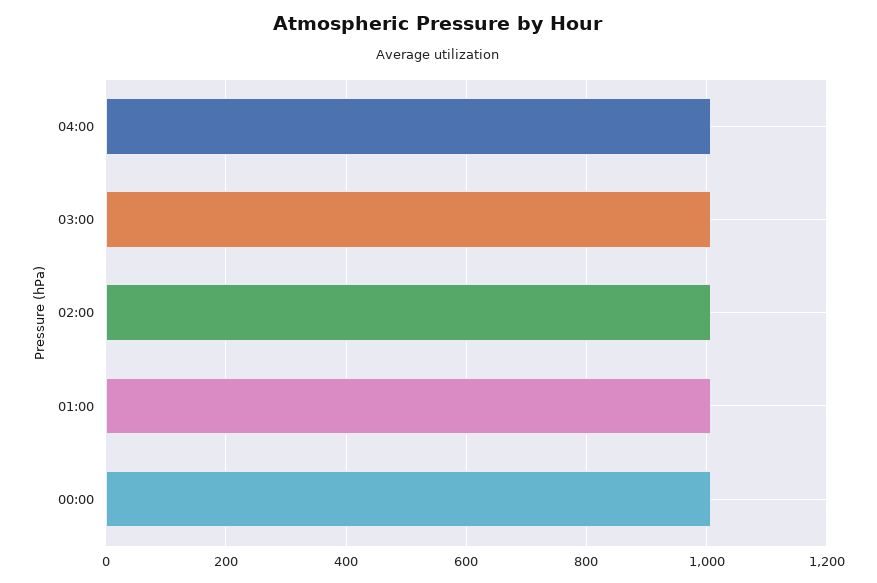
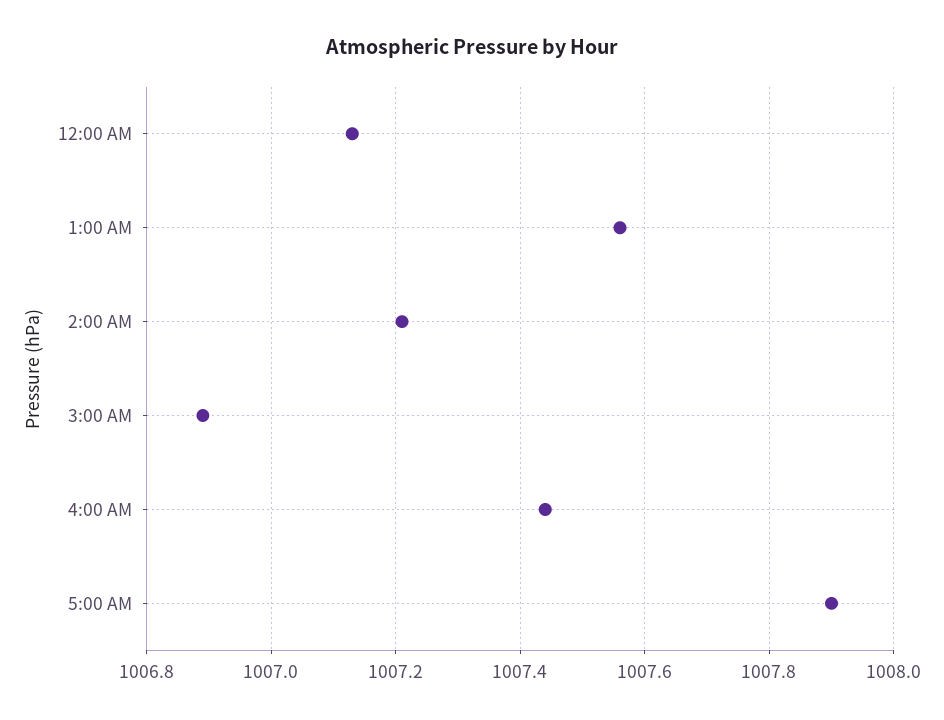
5:00 AM: none -> 1007.9

